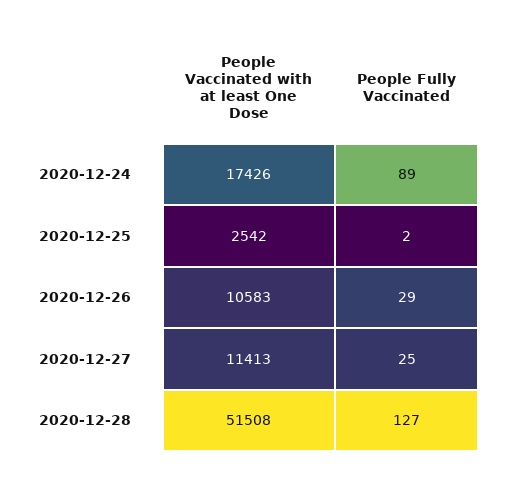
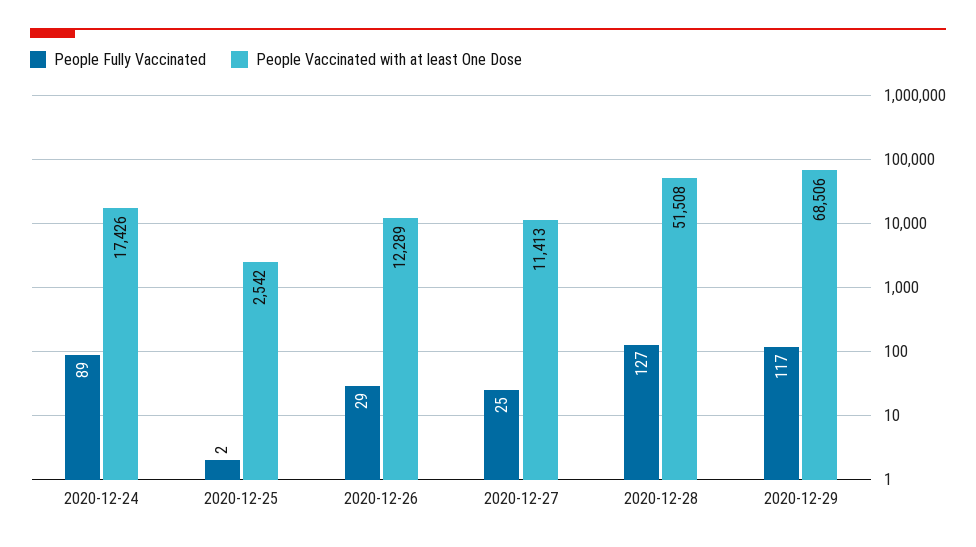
People Vaccinated with at least One Dose, 2020-12-26: 10583 -> 12289
People Fully Vaccinated, 2020-12-29: none -> 117
People Vaccinated with at least One Dose, 2020-12-29: none -> 68506

